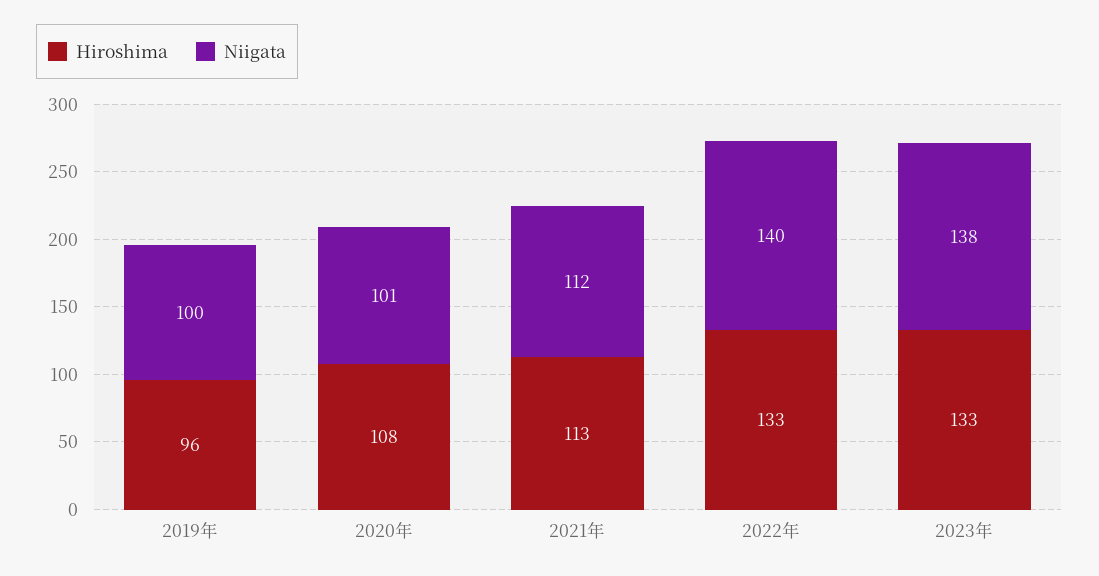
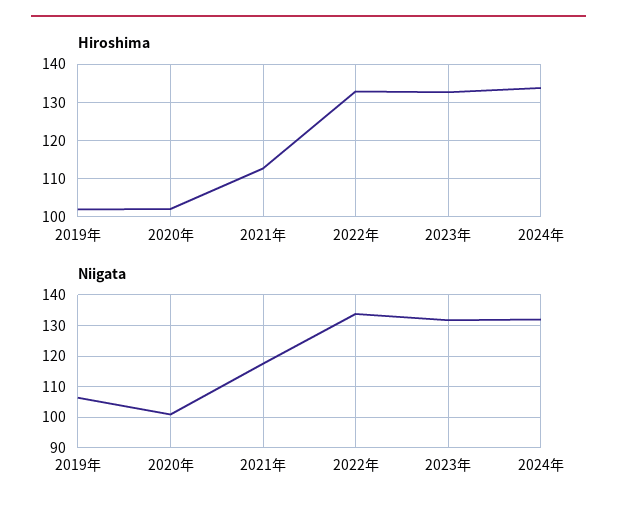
Hiroshima, 2019年: 96 -> 102
Niigata, 2019年: 100 -> 106
Hiroshima, 2020年: 108 -> 102
Niigata, 2021年: 112 -> 118
Niigata, 2022年: 140 -> 134
Niigata, 2023年: 138 -> 132
Hiroshima, 2024年: none -> 134
Niigata, 2024年: none -> 132

